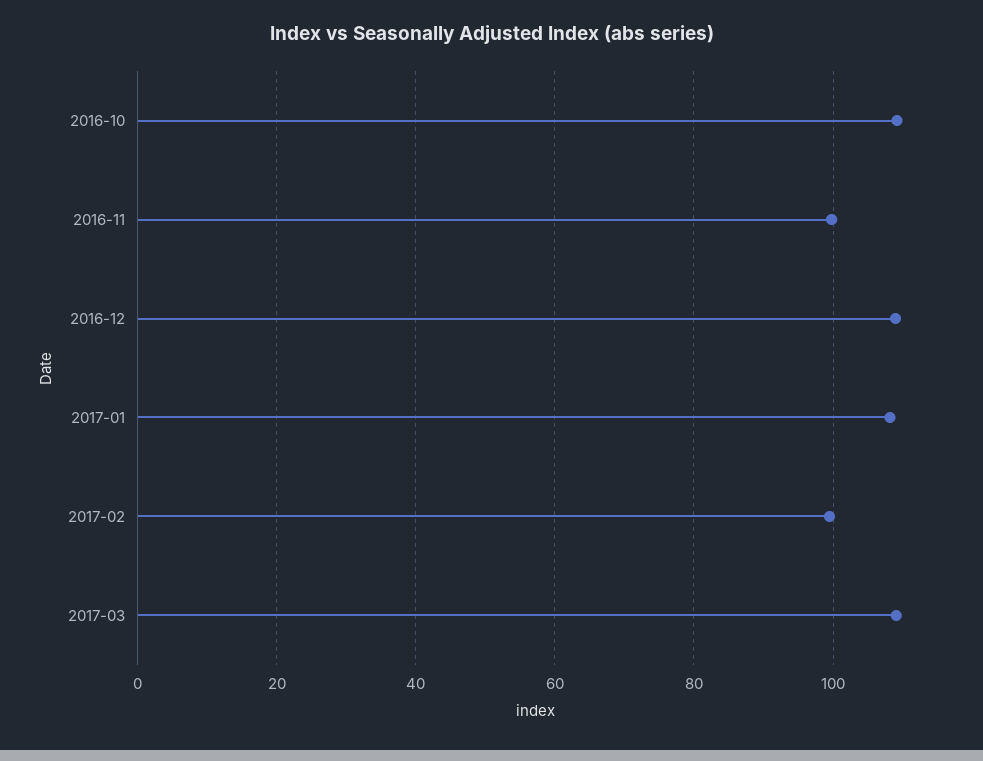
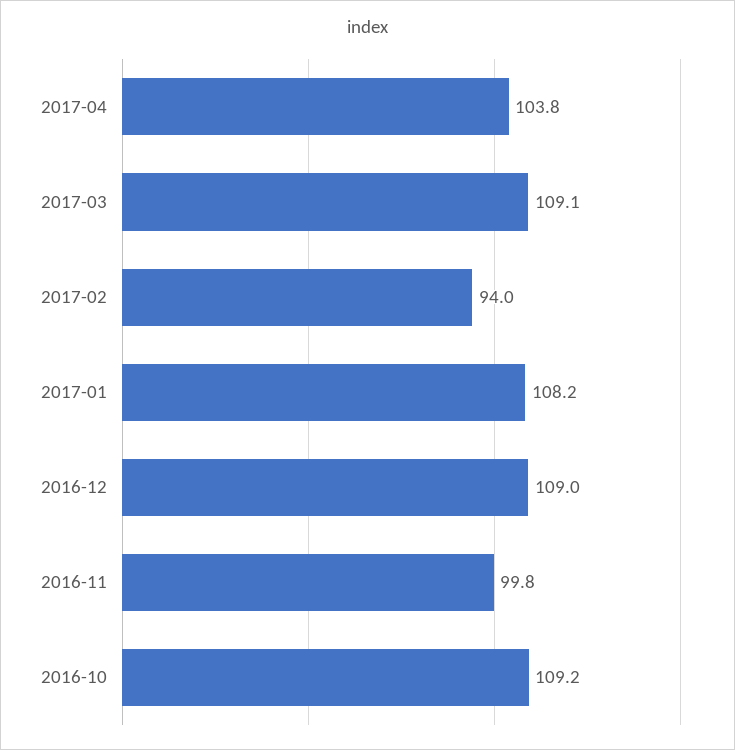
2017-02: 100 -> 94
2017-04: none -> 103.8

